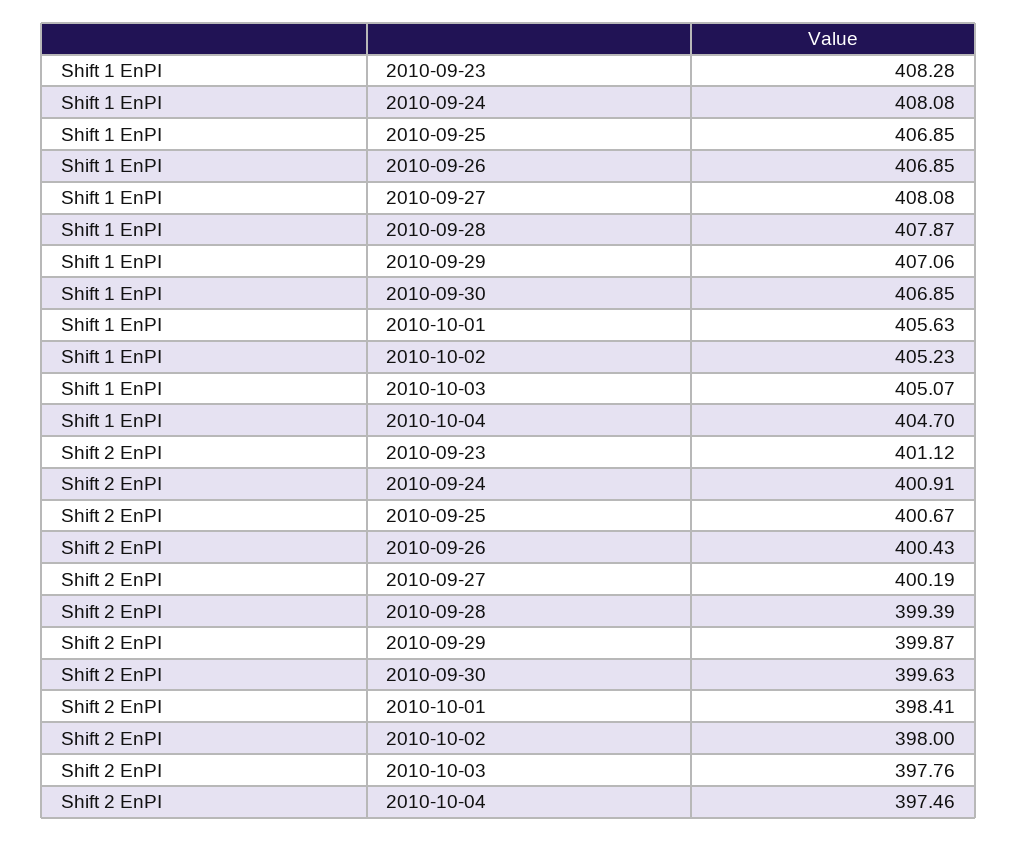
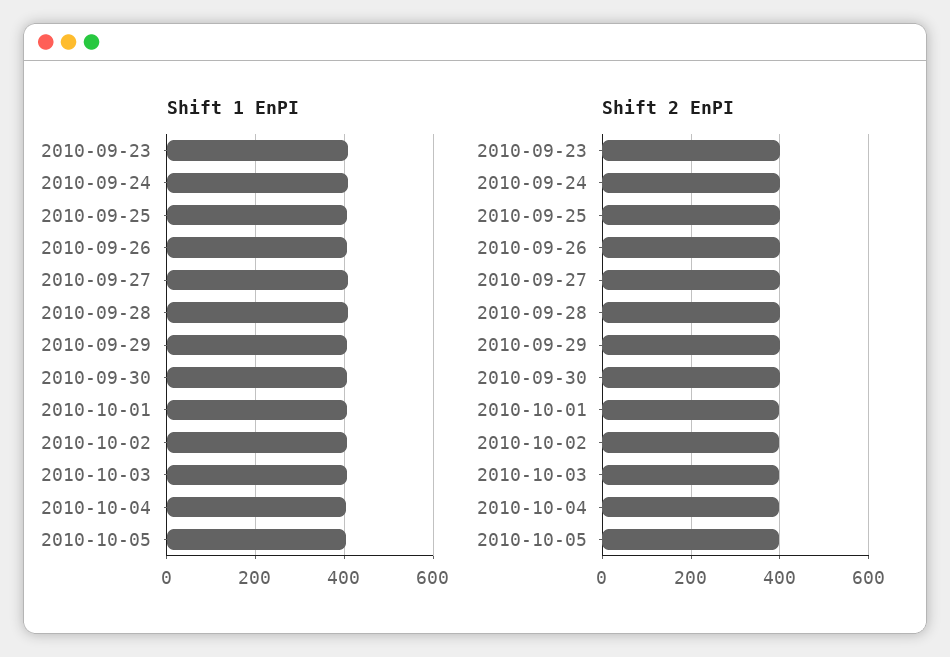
Shift 1 EnPI, 2010-10-05: none -> 400
Shift 2 EnPI, 2010-10-05: none -> 400

